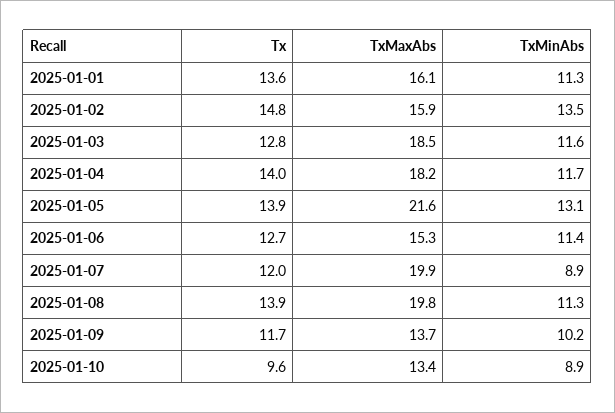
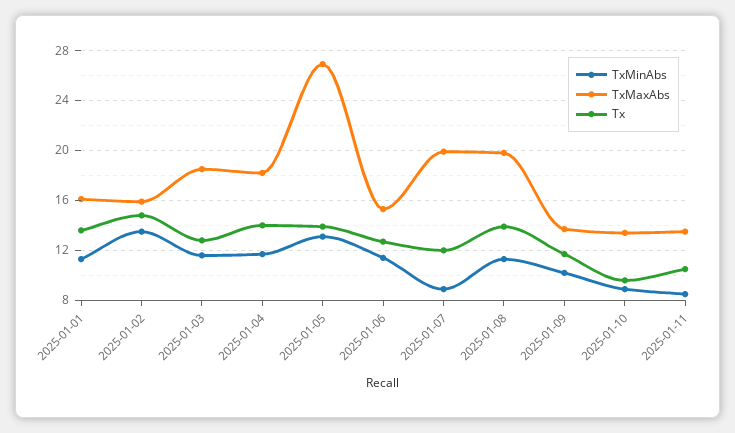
TxMaxAbs, 2025-01-05: 21.6 -> 27
TxMinAbs, 2025-01-11: none -> 8.5
TxMaxAbs, 2025-01-11: none -> 13.5
Tx, 2025-01-11: none -> 10.5

